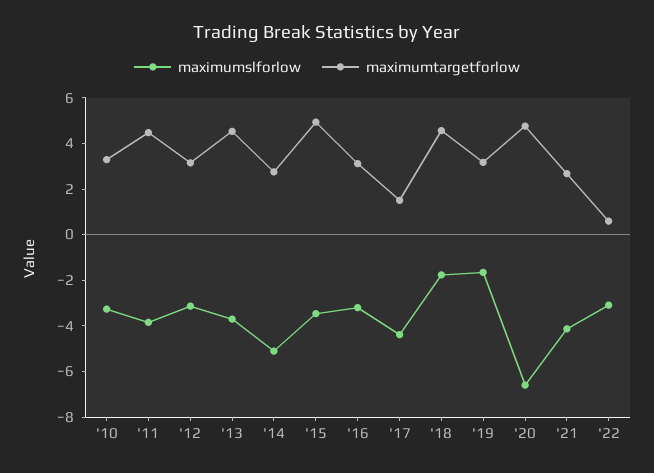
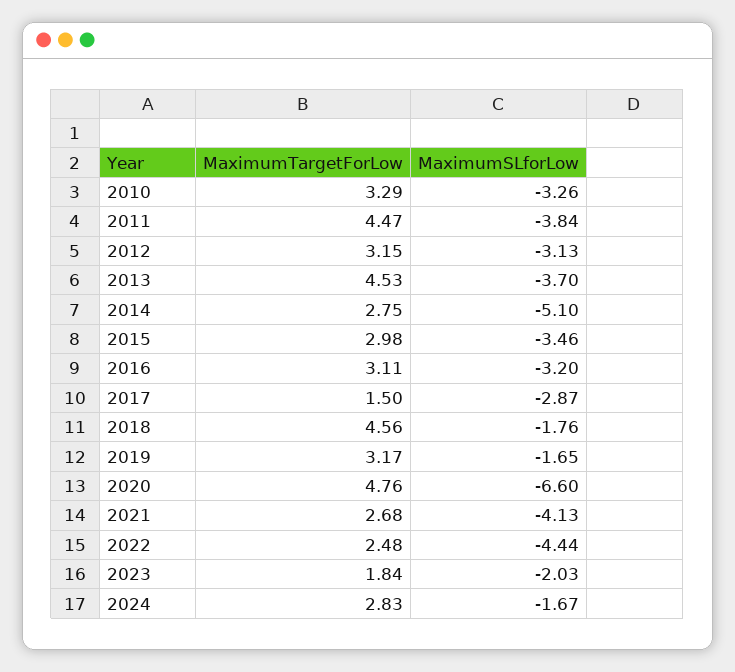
maximumtargetforlow, '15: 5 -> 2.98
maximumslforlow, '17: -4.5 -> -2.87
maximumslforlow, '22: -3 -> -4.44
maximumtargetforlow, '22: 0.5 -> 2.48
maximumtargetforlow, 2023: none -> 1.84
maximumslforlow, 2023: none -> -2.03
maximumtargetforlow, 2024: none -> 2.83
maximumslforlow, 2024: none -> -1.67

